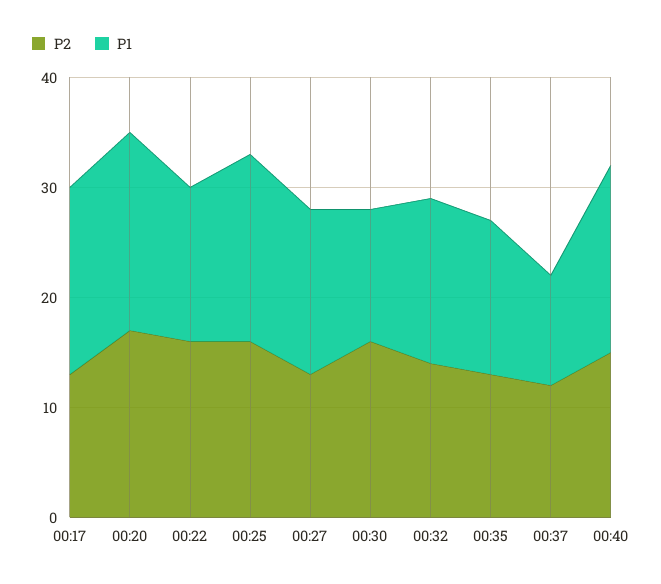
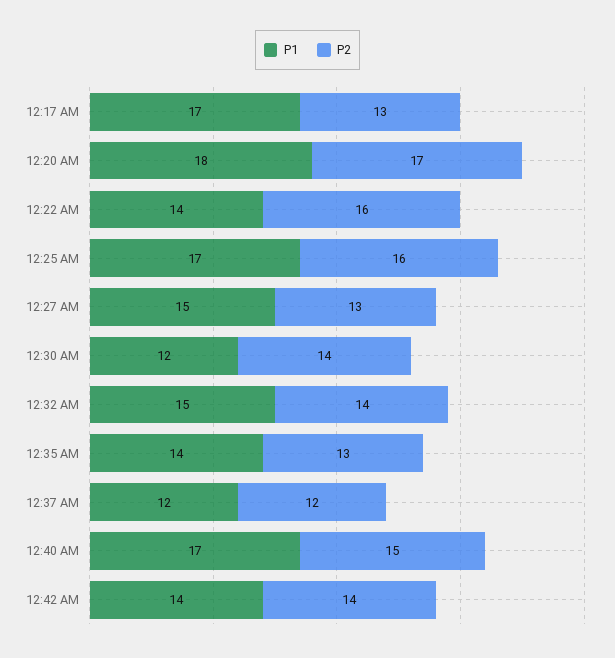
P2, 00:30: 16 -> 14
P1, 00:37: 10 -> 12
P1, 12:42 AM: none -> 14
P2, 12:42 AM: none -> 14

